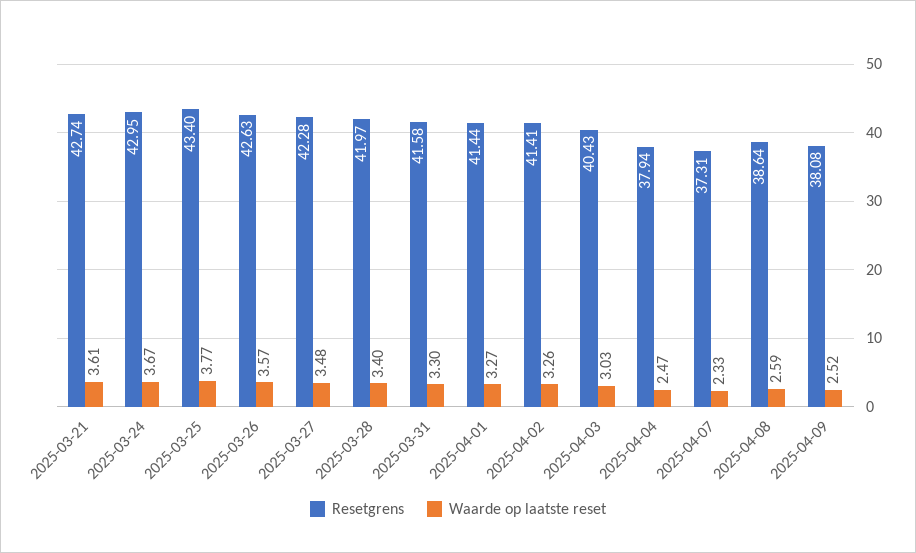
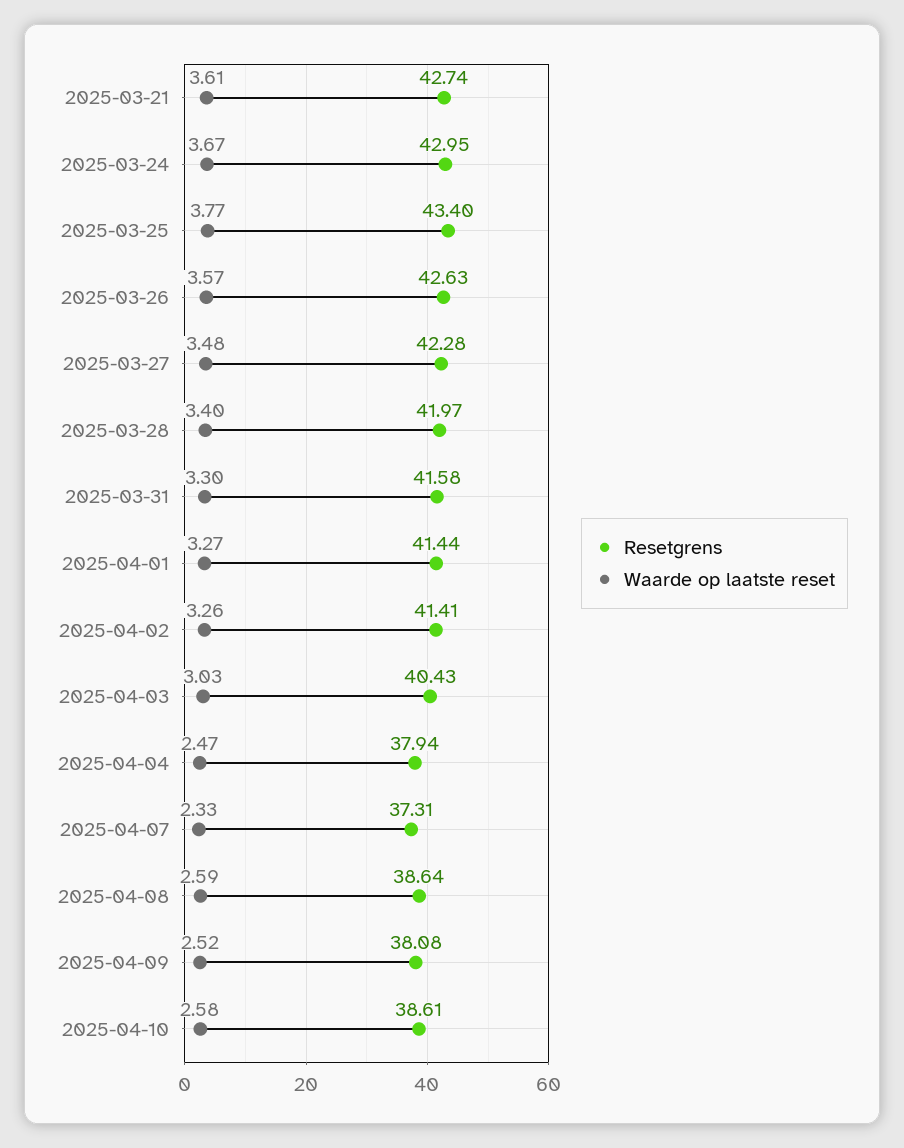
Resetgrens, 2025-04-10: none -> 38.61
Waarde op laatste reset, 2025-04-10: none -> 2.58

